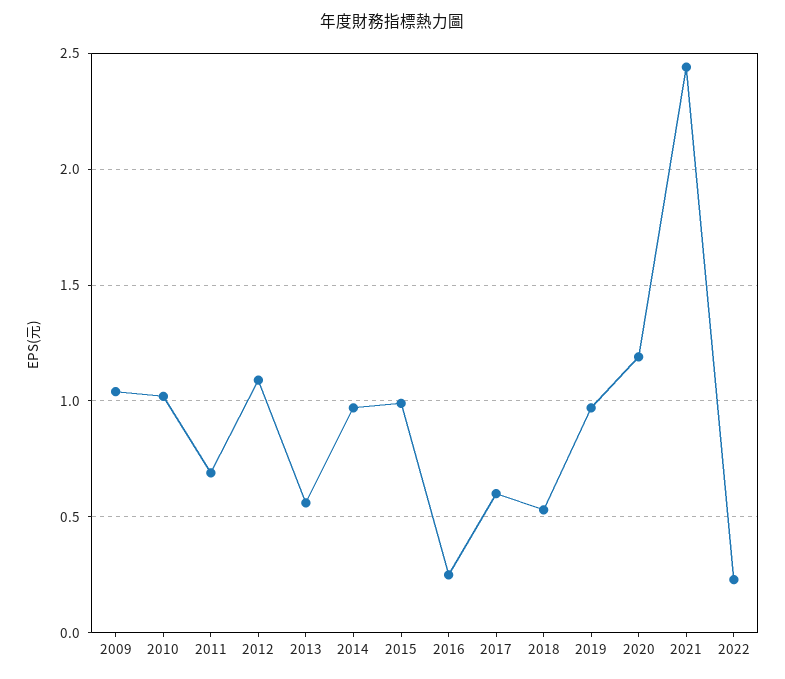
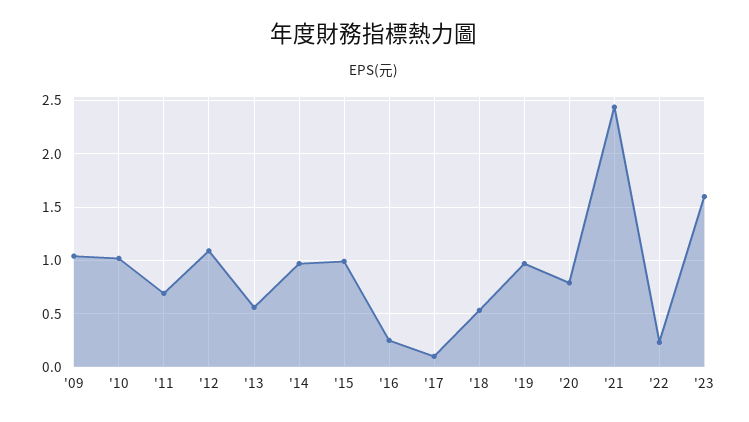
2017: 0.6 -> 0.1
2020: 1.2 -> 0.8
'23: none -> 1.6

